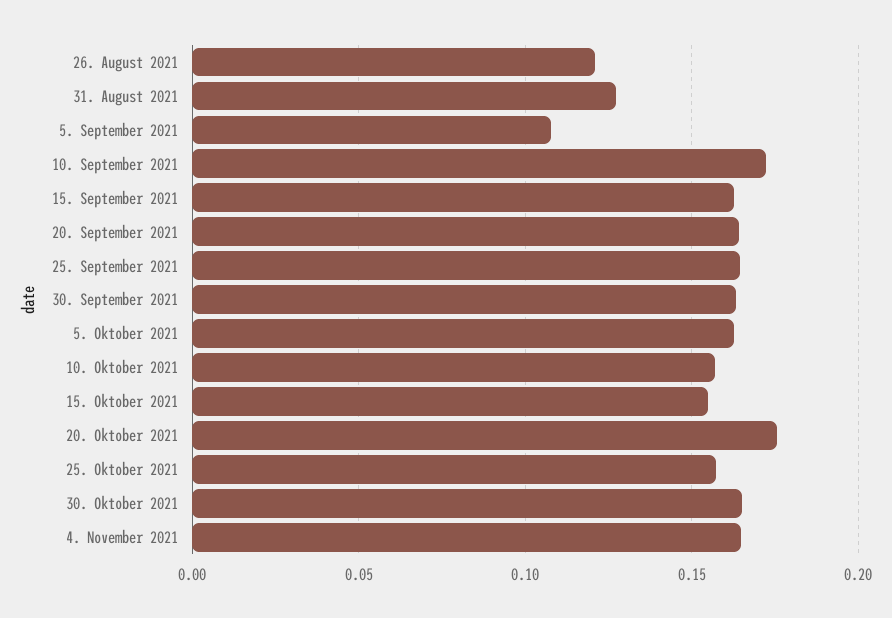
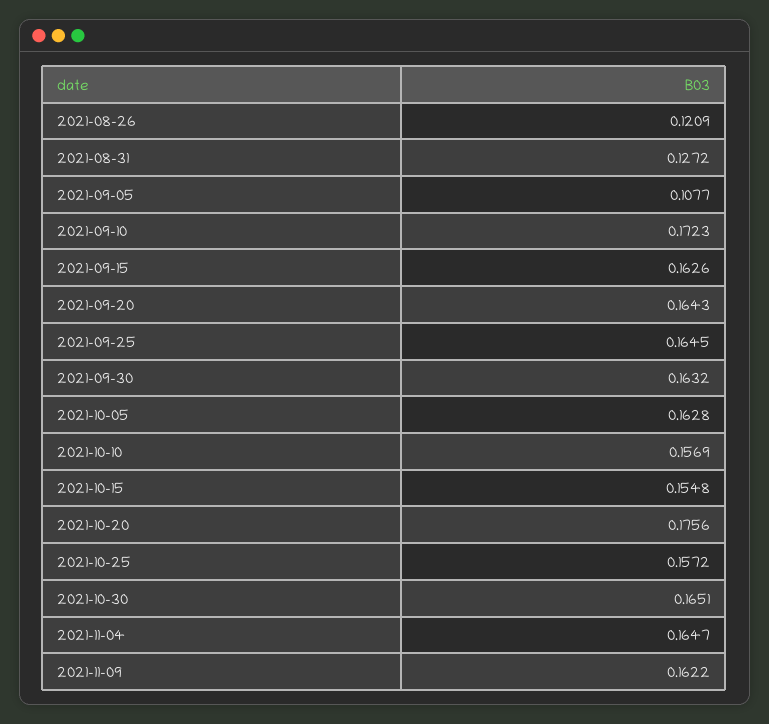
2021-11-09: none -> 0.1622

